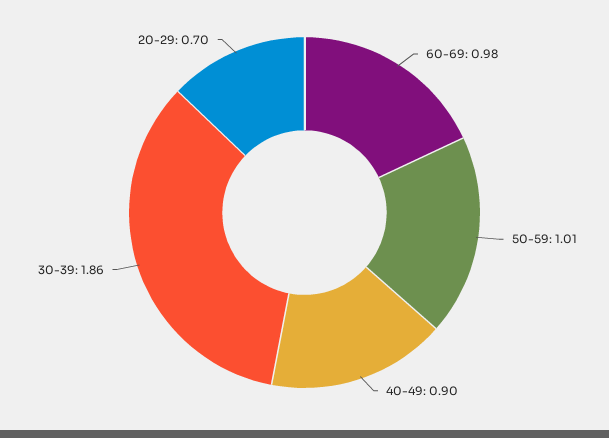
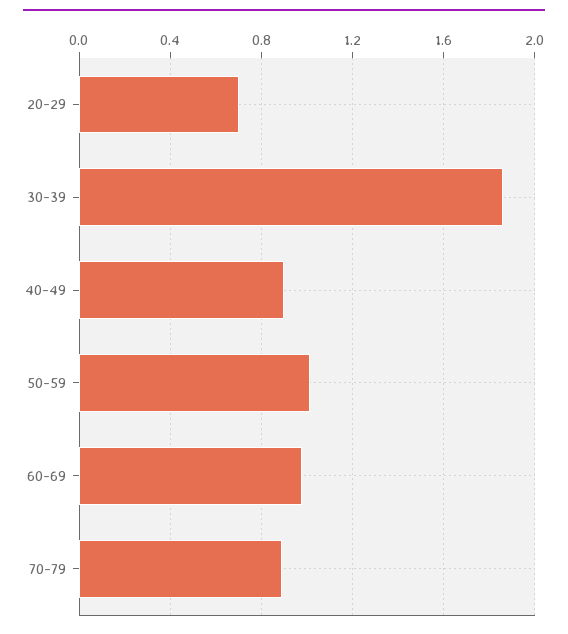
70-79: none -> 0.9

